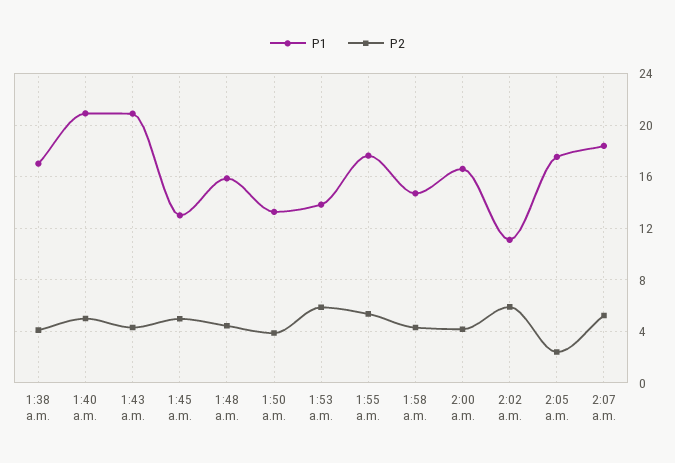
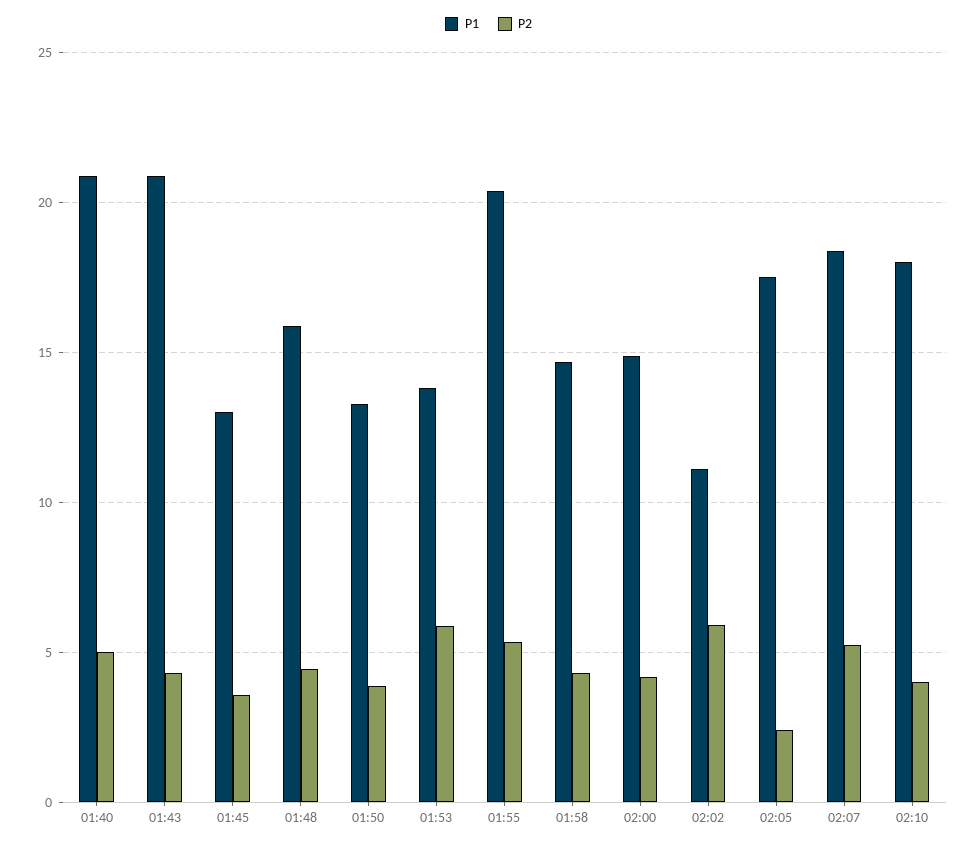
P1, 1:38 a.m.: 17 -> none
P2, 1:38 a.m.: 4 -> none
P2, 1:45 a.m.: 5 -> 3.5
P1, 1:55 a.m.: 17.5 -> 20.5
P1, 2:00 a.m.: 16.5 -> 15
P1, 02:10: none -> 18
P2, 02:10: none -> 4

